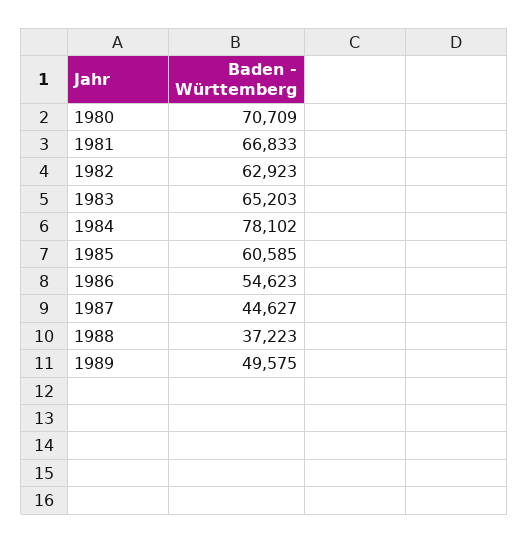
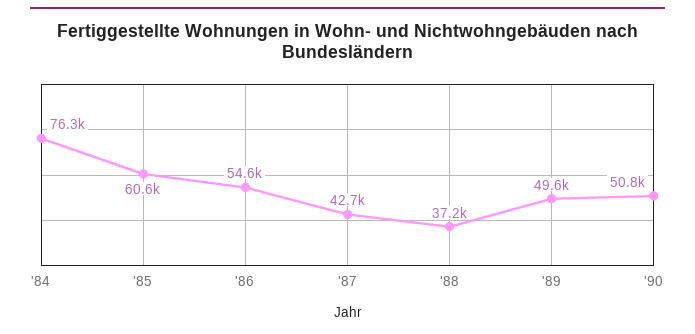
1980: 70709 -> none
1981: 66833 -> none
1982: 62923 -> none
1983: 65203 -> none
1984: 78102 -> 76300
1987: 44627 -> 42700
'90: none -> 50800

